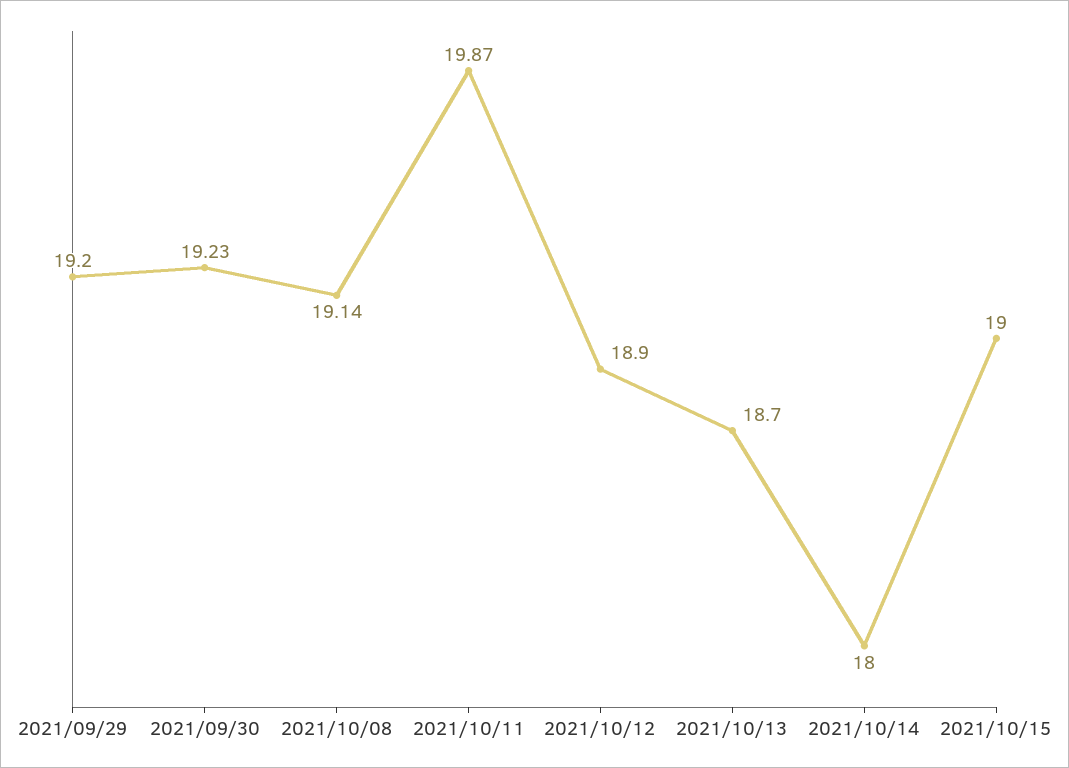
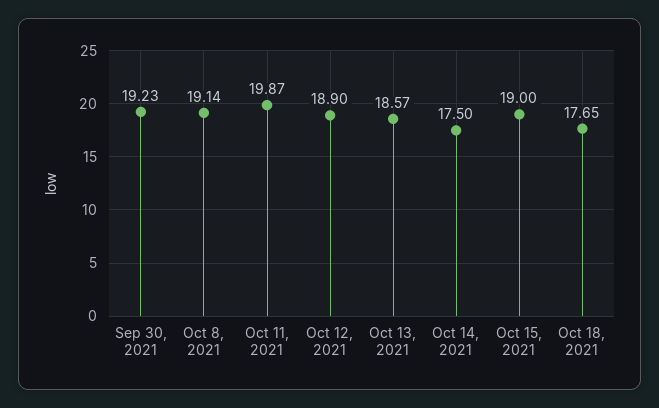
2021/09/29: 19.2 -> none
2021/10/13: 18.7 -> 18.57
2021/10/14: 18 -> 17.5
Oct 18, 2021: none -> 17.65

